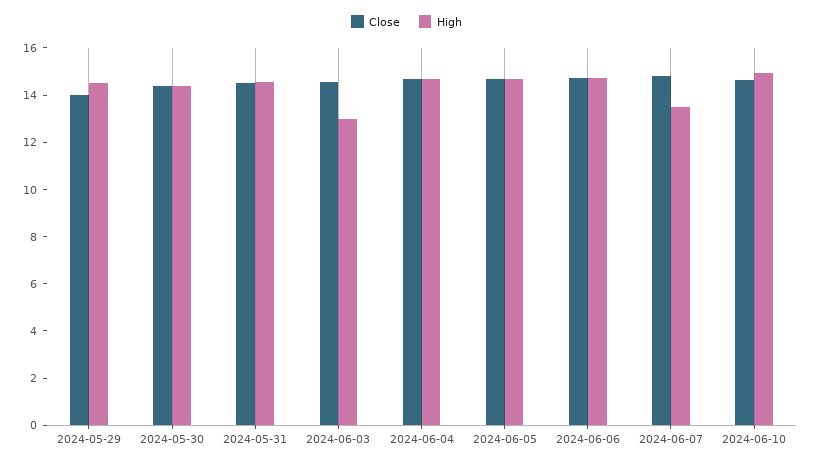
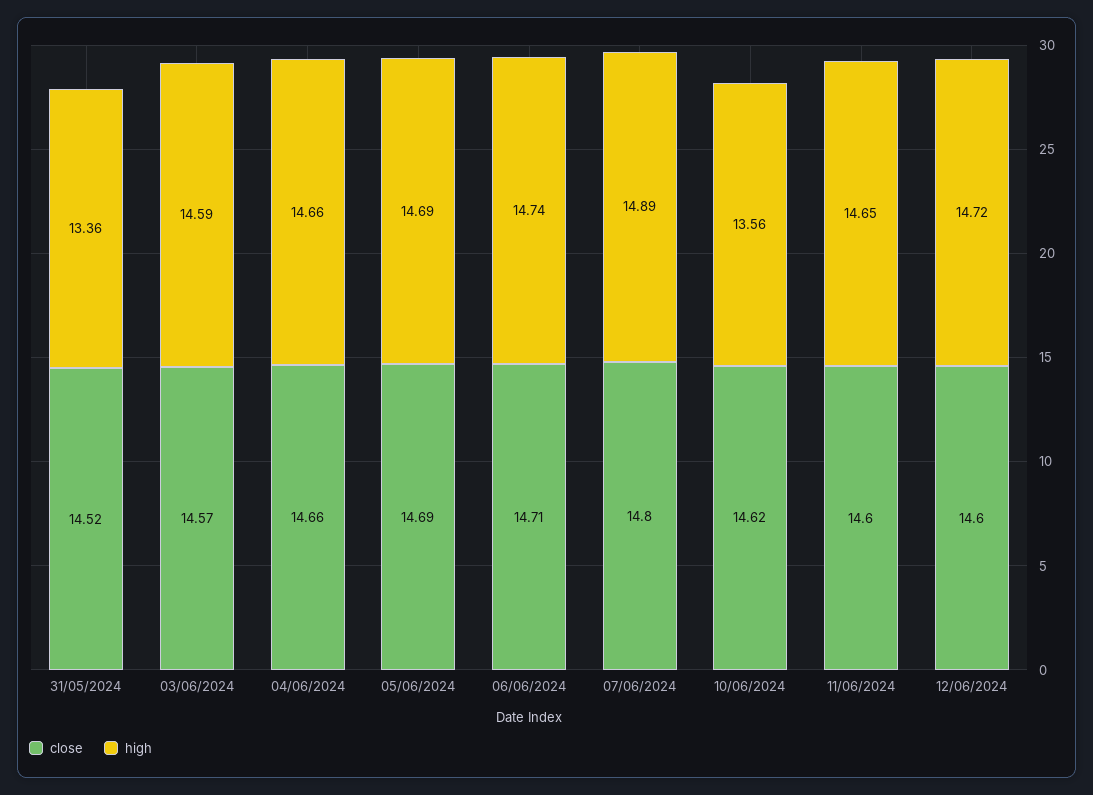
Close, 2024-05-29: 14 -> none
High, 2024-05-29: 14.5 -> none
Close, 2024-05-30: 14.5 -> none
High, 2024-05-30: 14.5 -> none
High, 2024-05-31: 14.5 -> 13.36
High, 2024-06-03: 13 -> 14.59
High, 2024-06-07: 13.5 -> 14.89
High, 2024-06-10: 15 -> 13.56
Close, 11/06/2024: none -> 14.6
High, 11/06/2024: none -> 14.65
Close, 12/06/2024: none -> 14.6
High, 12/06/2024: none -> 14.72

